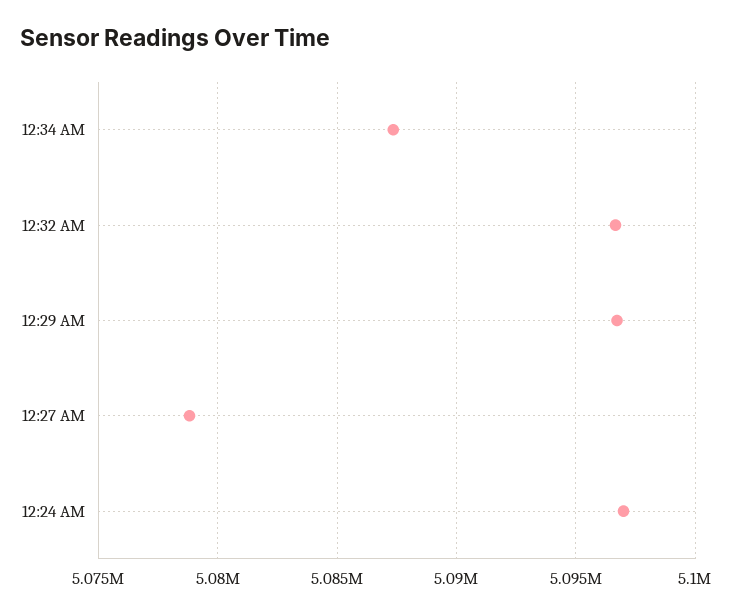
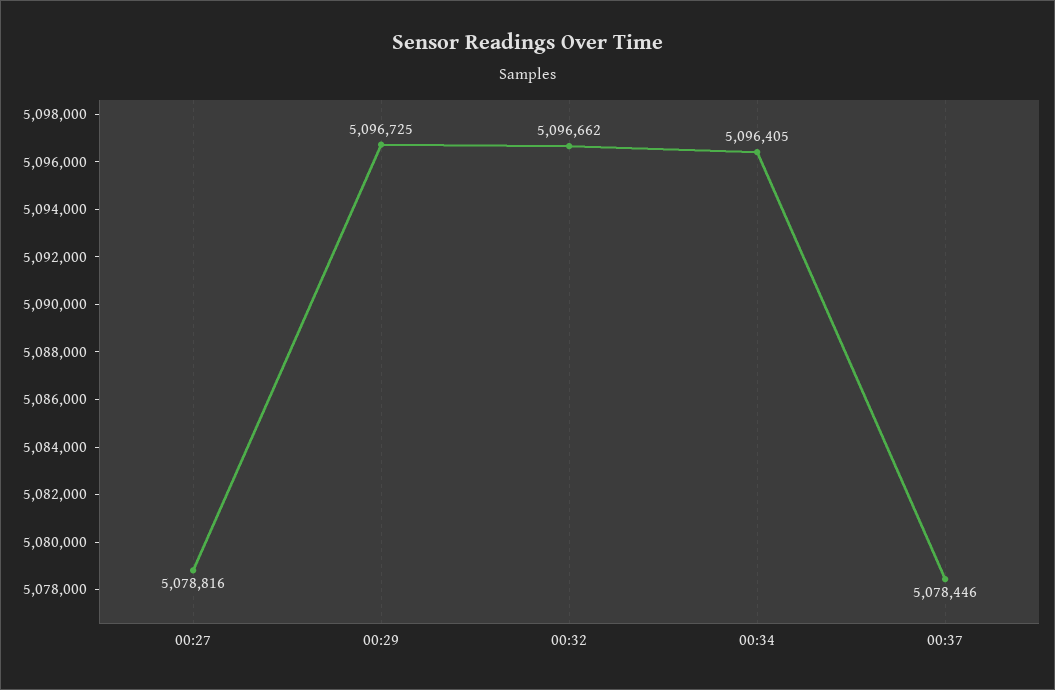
12:34 AM: 5087500 -> 5096405
12:24 AM: 5097000 -> none
00:37: none -> 5078446

